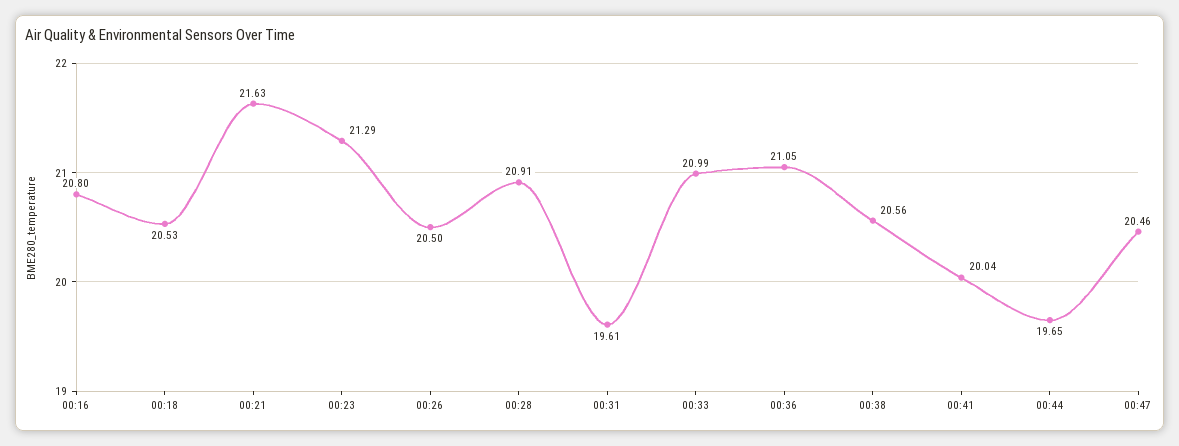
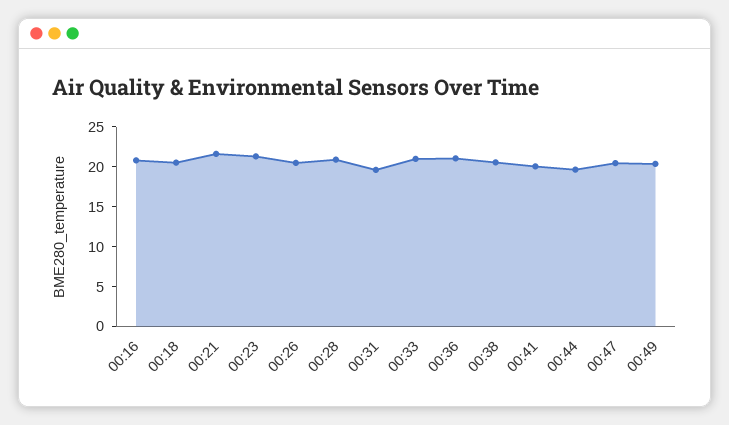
00:49: none -> 20

